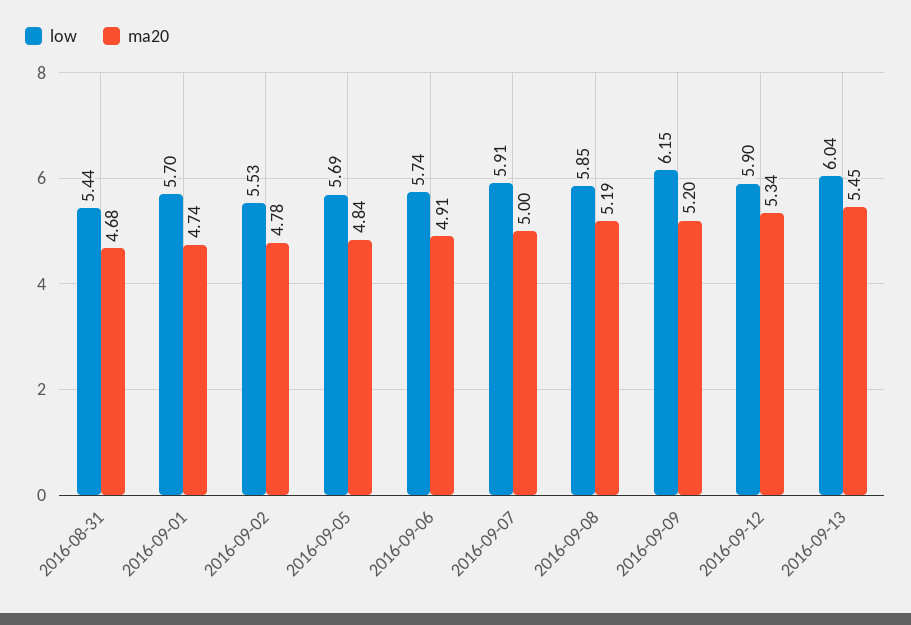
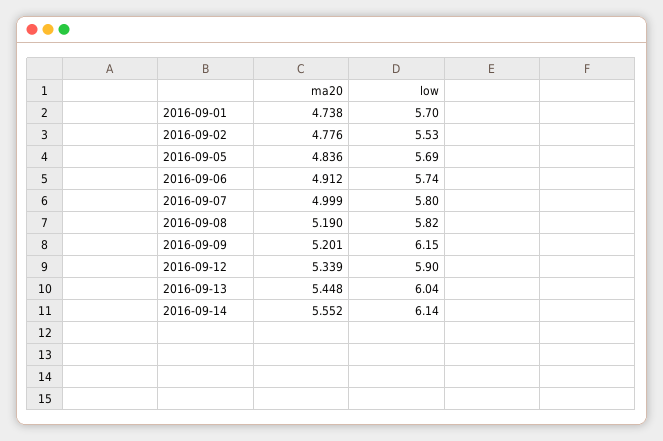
low, 2016-08-31: 5.44 -> none
ma20, 2016-08-31: 4.68 -> none
low, 2016-09-07: 5.91 -> 5.8
low, 2016-09-08: 5.85 -> 5.82
ma20, 2016-09-14: none -> 5.552
low, 2016-09-14: none -> 6.14

